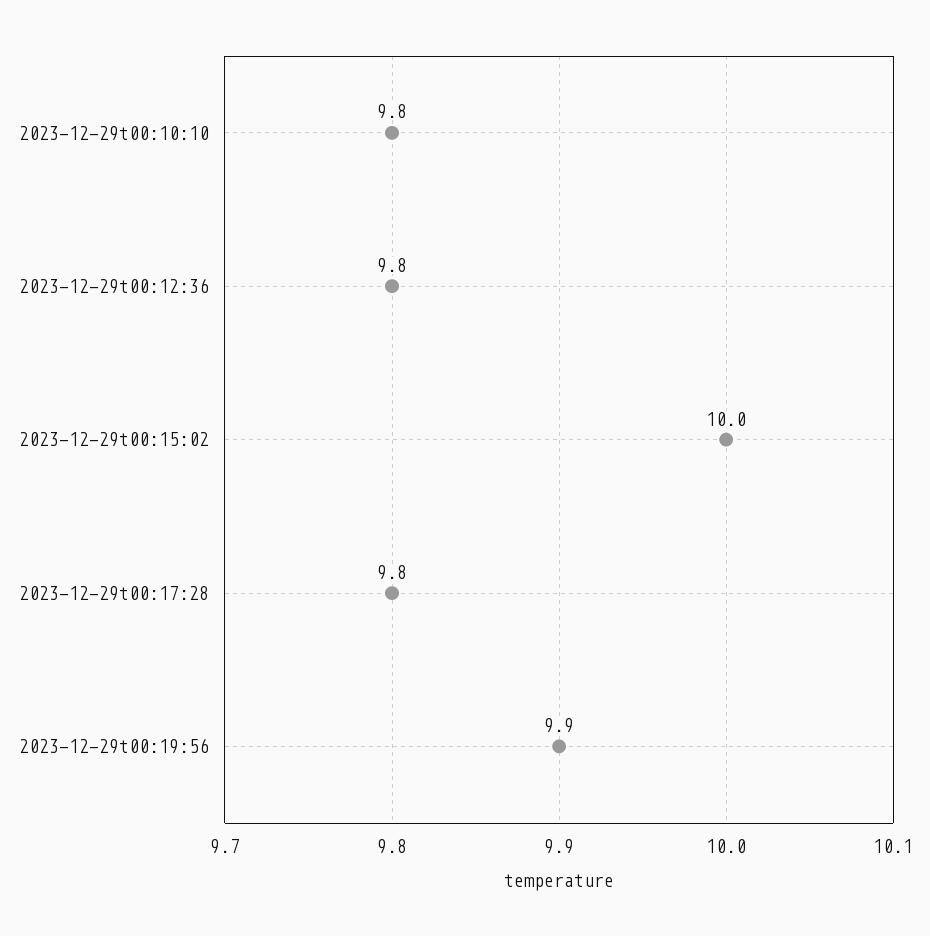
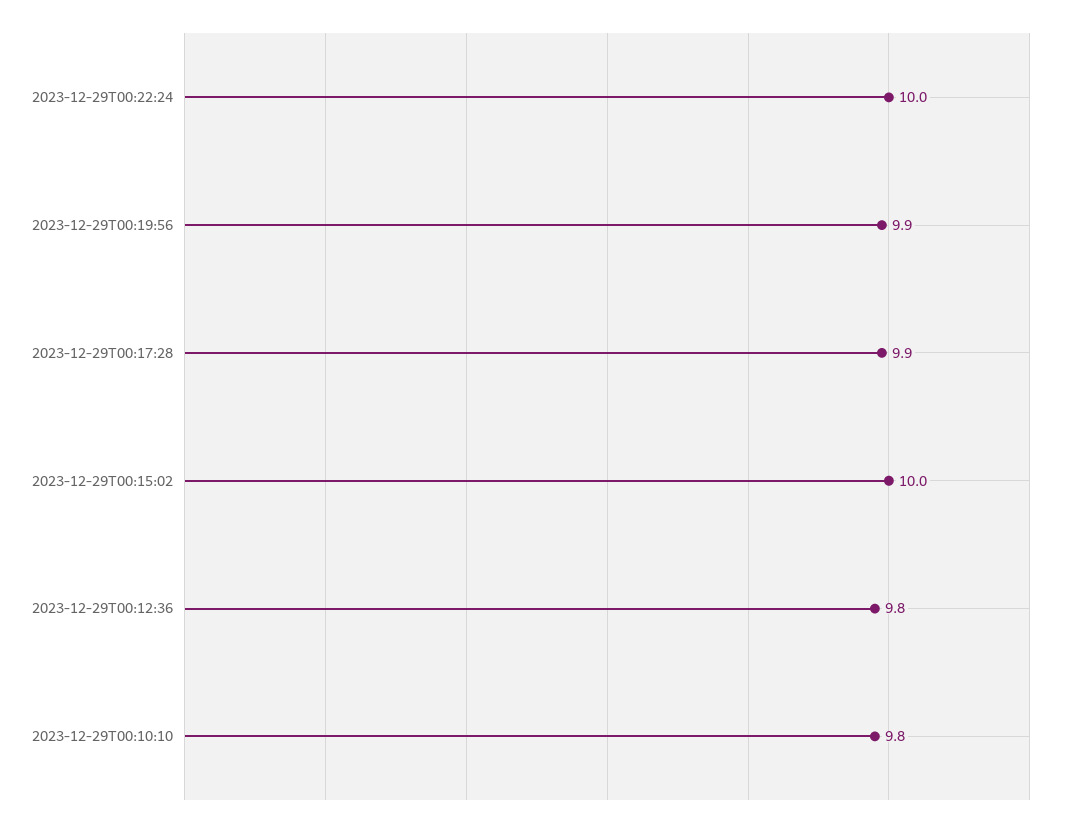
2023-12-29t00:17:28: 9.8 -> 9.9
2023-12-29T00:22:24: none -> 10

